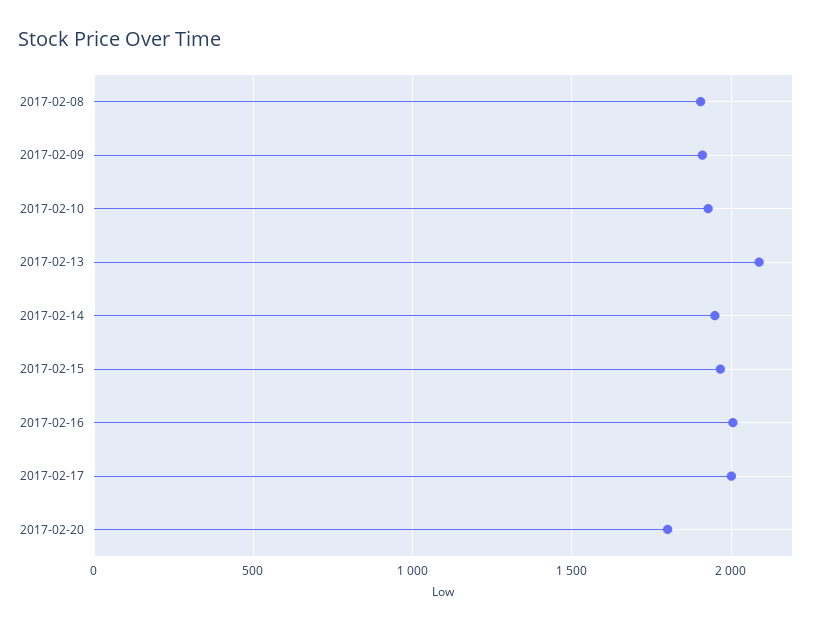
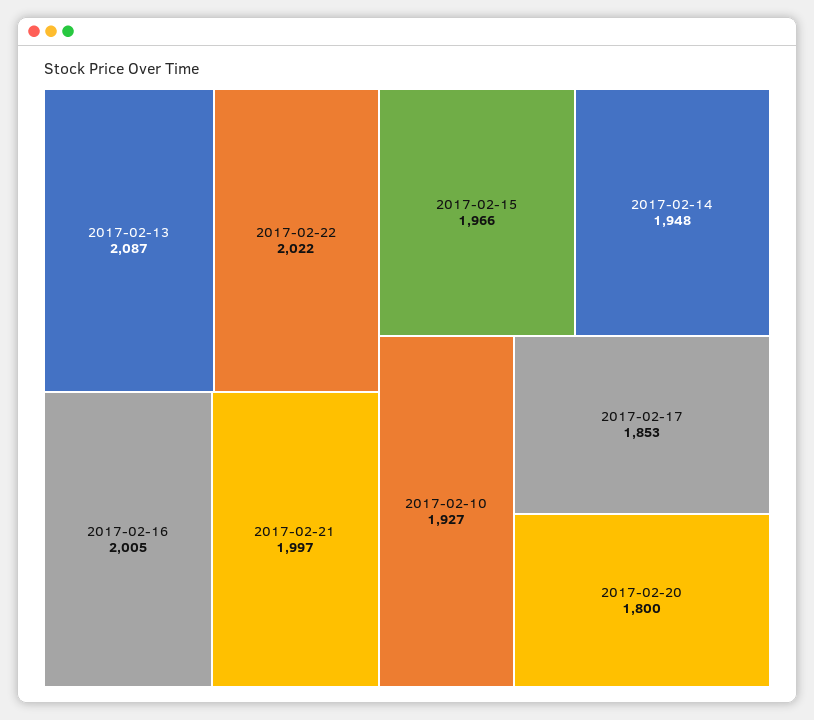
2017-02-08: 1900 -> none
2017-02-09: 1900 -> none
2017-02-17: 2000 -> 1853
2017-02-22: none -> 2022
2017-02-21: none -> 1997

